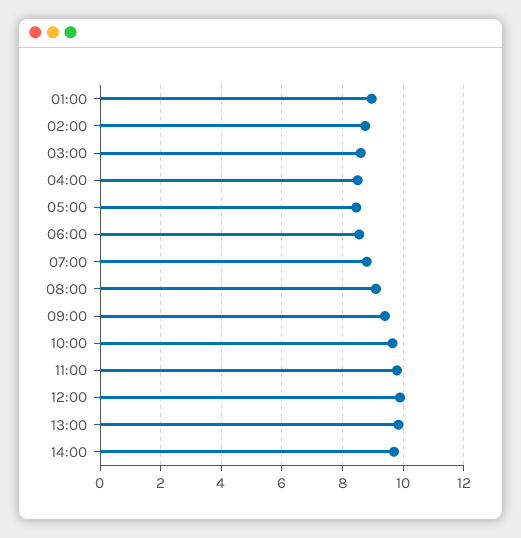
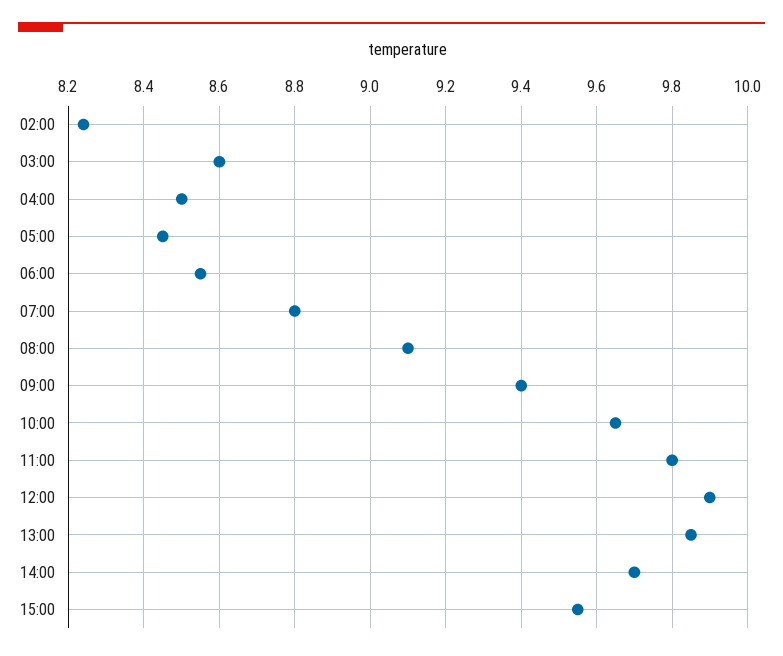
01:00: 9 -> none
02:00: 8.8 -> 8.25
15:00: none -> 9.55

